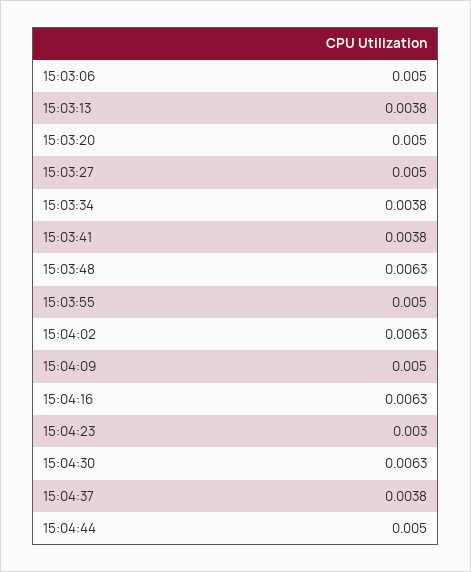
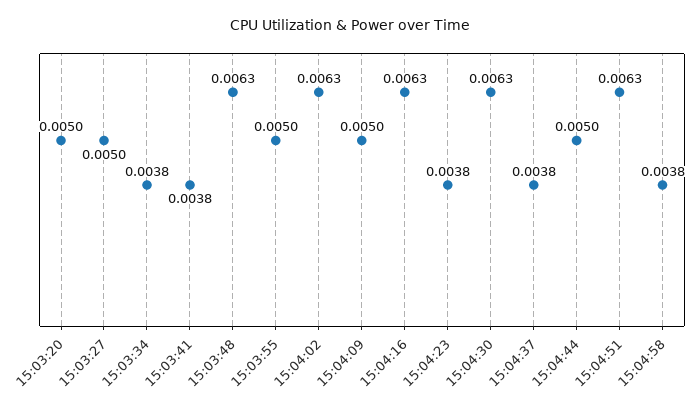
15:03:06: 0.005 -> none
15:03:13: 0.0038 -> none
15:04:23: 0.003 -> 0.0038
15:04:51: none -> 0.0063
15:04:58: none -> 0.0038

